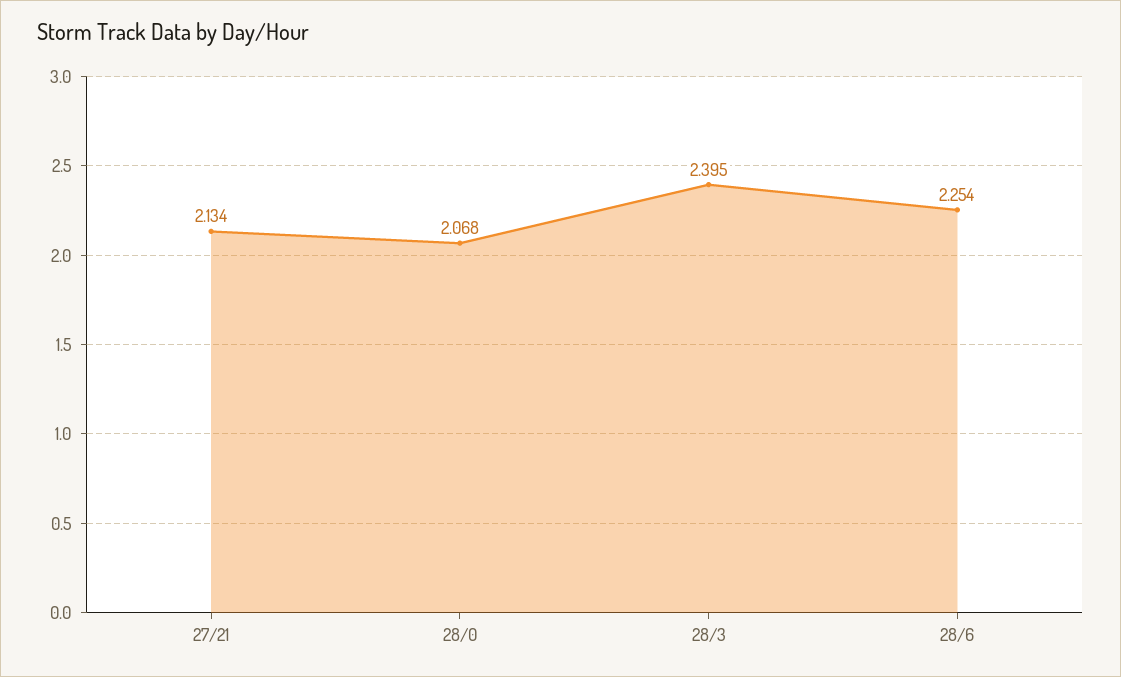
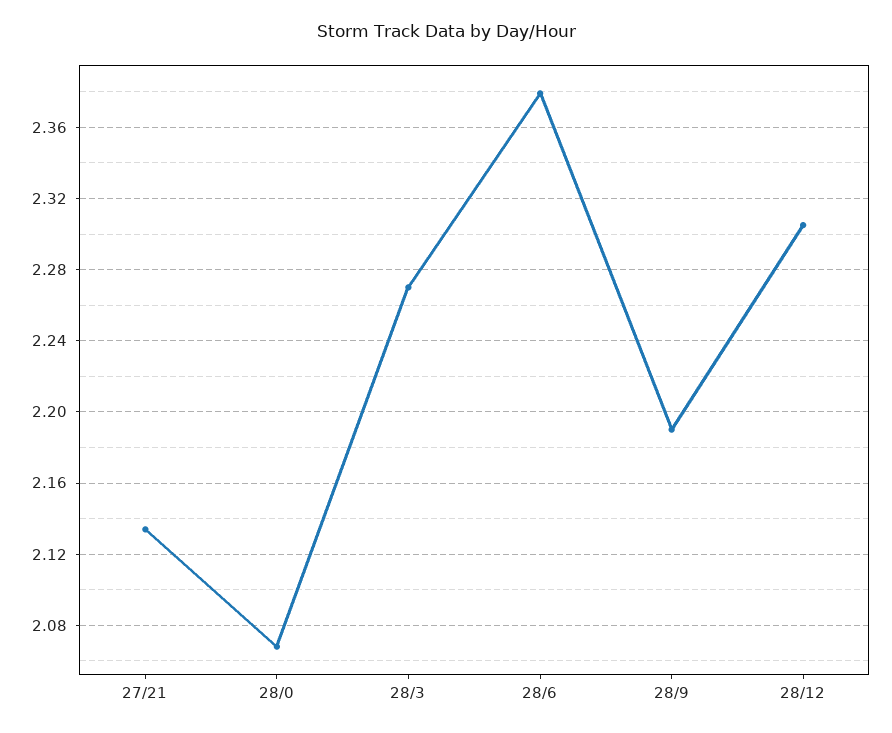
28/3: 2.395 -> 2.27
28/6: 2.254 -> 2.38
28/9: none -> 2.19
28/12: none -> 2.305

